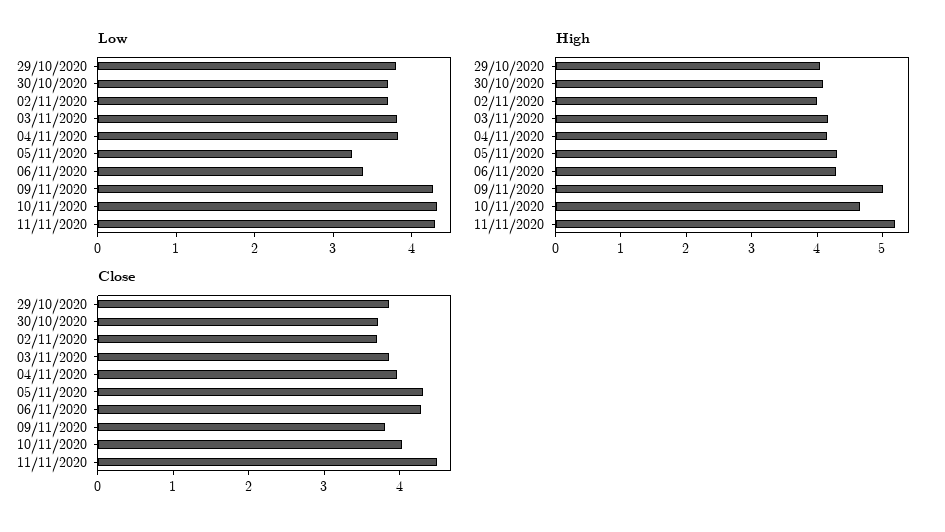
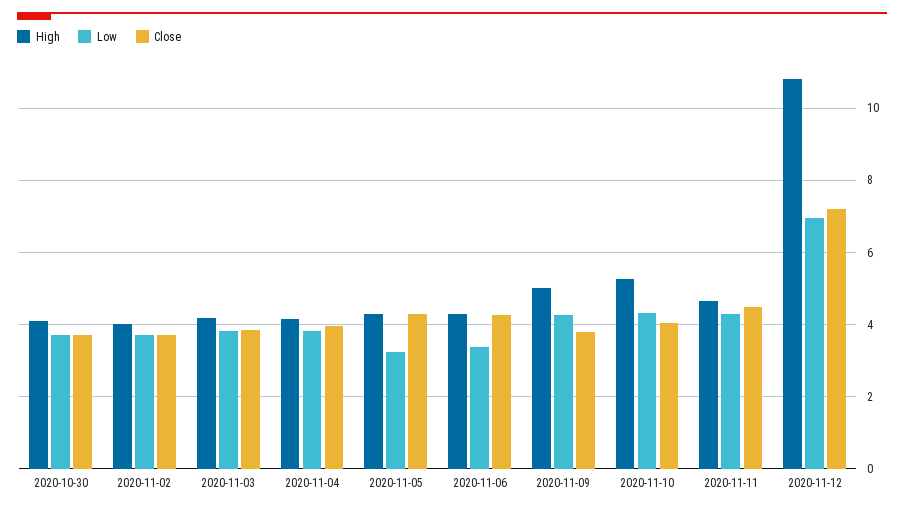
Low, 29/10/2020: 3.8 -> none
High, 29/10/2020: 4 -> none
High, 10/11/2020: 4.6 -> 5.2
High, 11/11/2020: 5.2 -> 4.6
Close, 29/10/2020: 3.8 -> none
High, 2020-11-12: none -> 10.8
Low, 2020-11-12: none -> 7
Close, 2020-11-12: none -> 7.2

